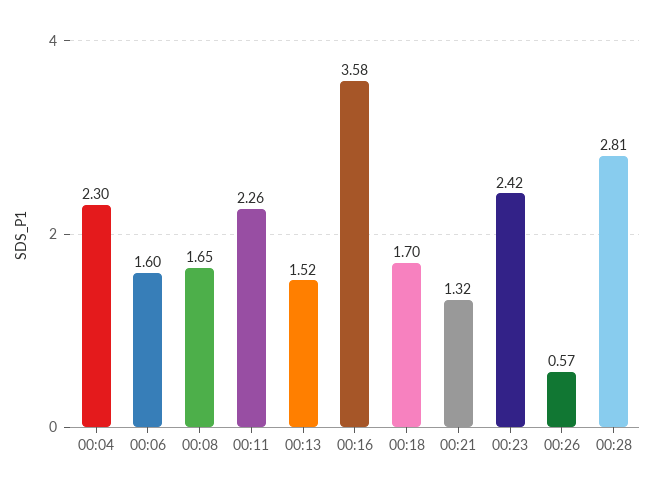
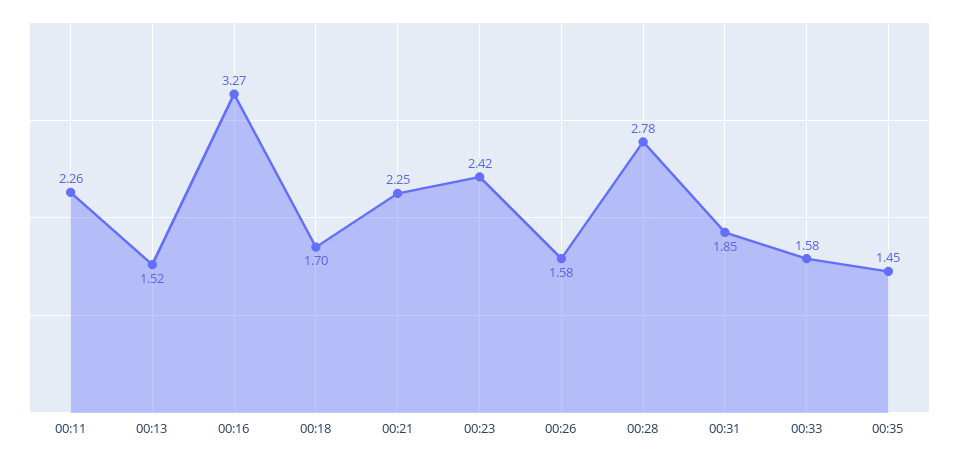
00:04: 2.3 -> none
00:06: 1.6 -> none
00:08: 1.65 -> none
00:16: 3.58 -> 3.27
00:21: 1.32 -> 2.25
00:26: 0.57 -> 1.58
00:28: 2.81 -> 2.78
00:31: none -> 1.85
00:33: none -> 1.58
00:35: none -> 1.45

